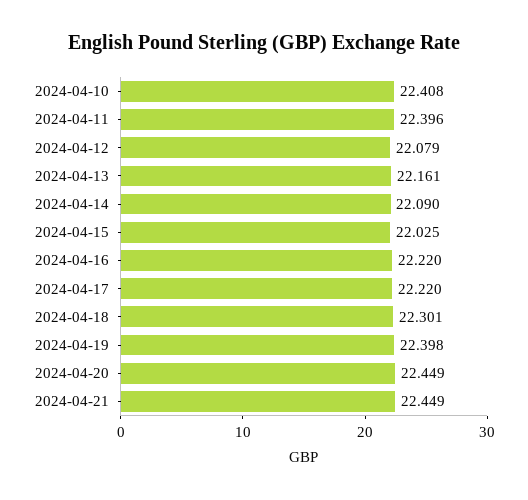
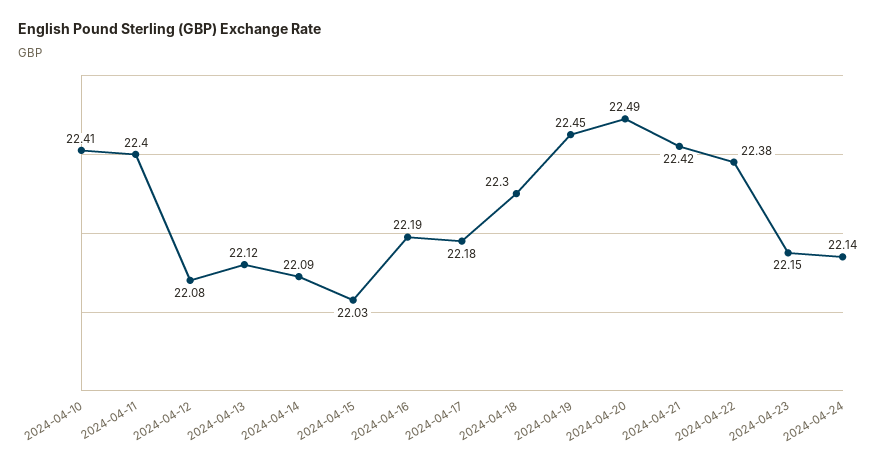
2024-04-13: 22.161 -> 22.12
2024-04-16: 22.22 -> 22.19
2024-04-17: 22.22 -> 22.18
2024-04-19: 22.398 -> 22.45
2024-04-20: 22.449 -> 22.49
2024-04-21: 22.449 -> 22.42
2024-04-22: none -> 22.38
2024-04-23: none -> 22.15
2024-04-24: none -> 22.14

